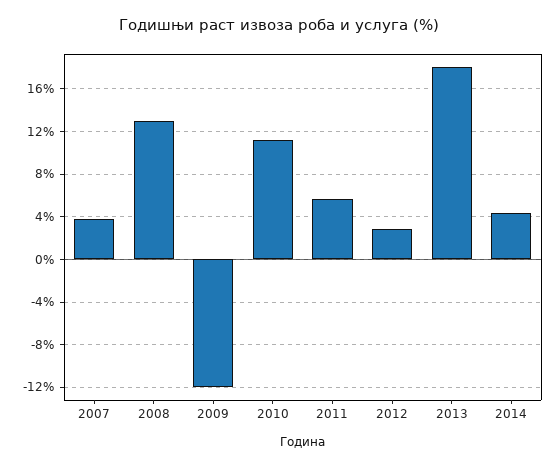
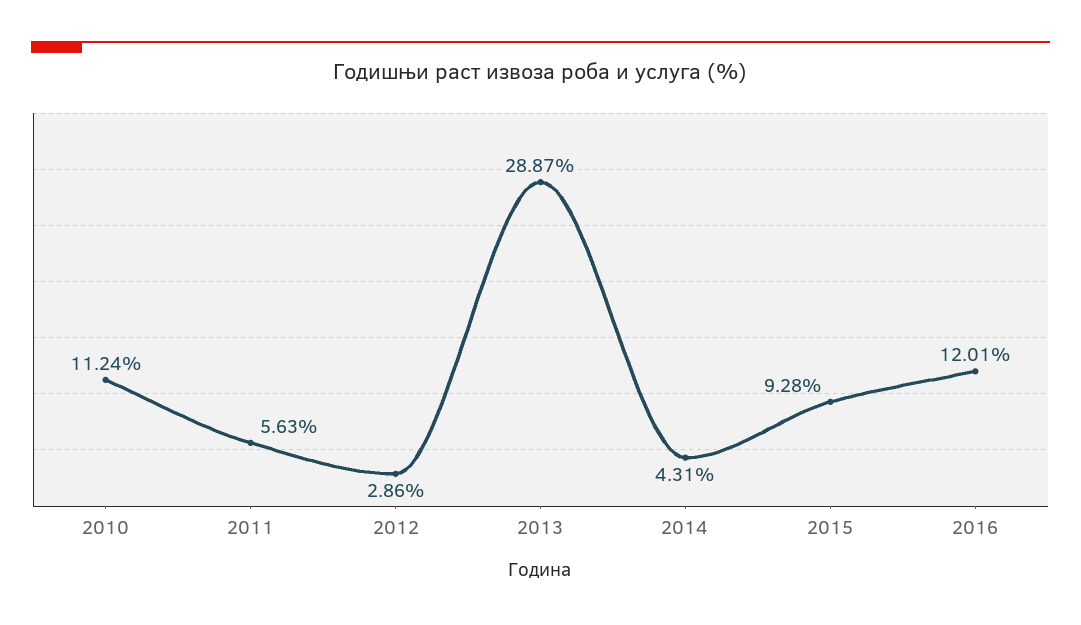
2007: 4 -> none
2008: 13 -> none
2009: -12 -> none
2013: 18 -> 28.87
2015: none -> 9.28
2016: none -> 12.01

